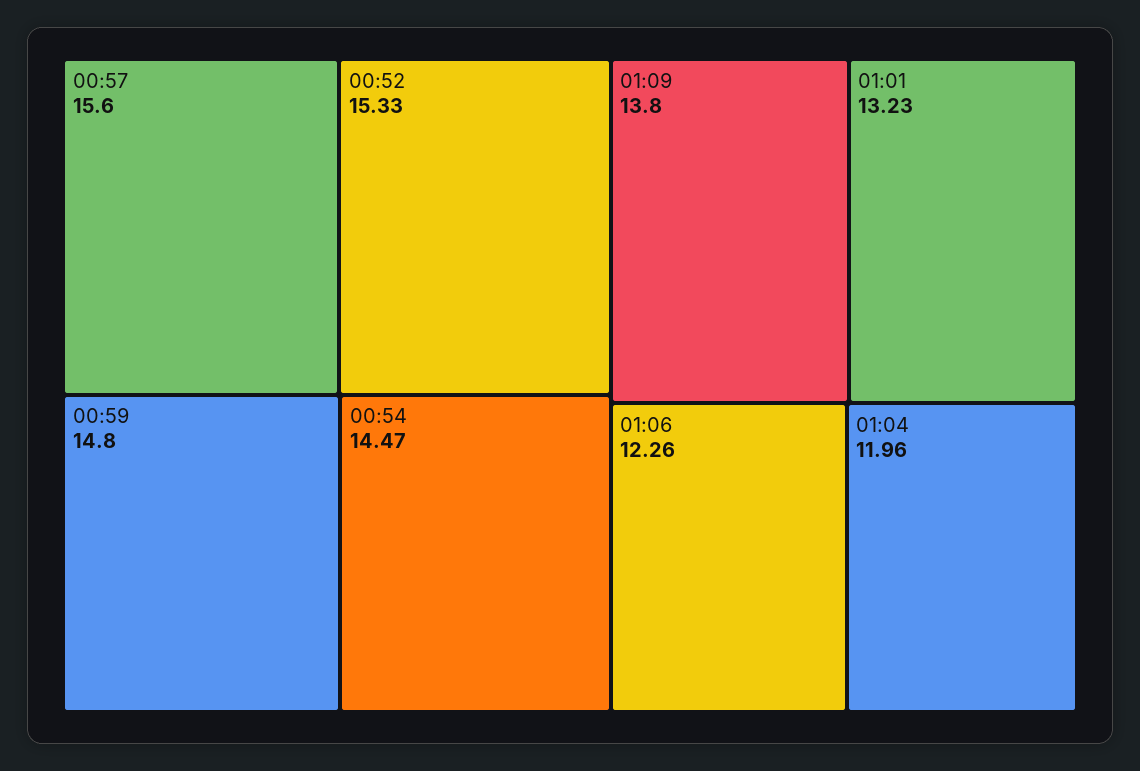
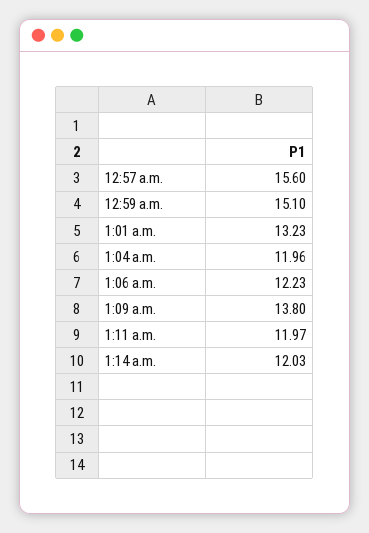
00:52: 15.33 -> none
00:59: 14.8 -> 15.1
00:54: 14.47 -> none
01:06: 12.26 -> 12.23
1:11 a.m.: none -> 11.97
1:14 a.m.: none -> 12.03

